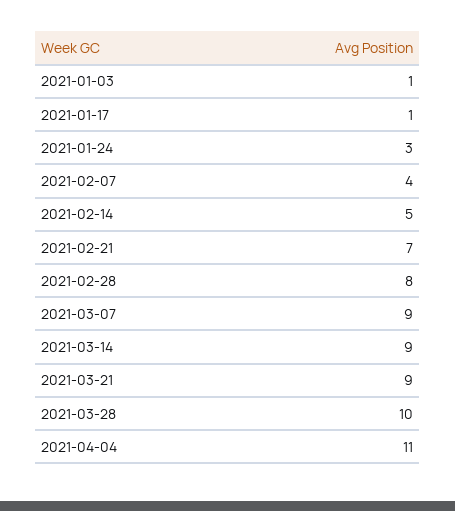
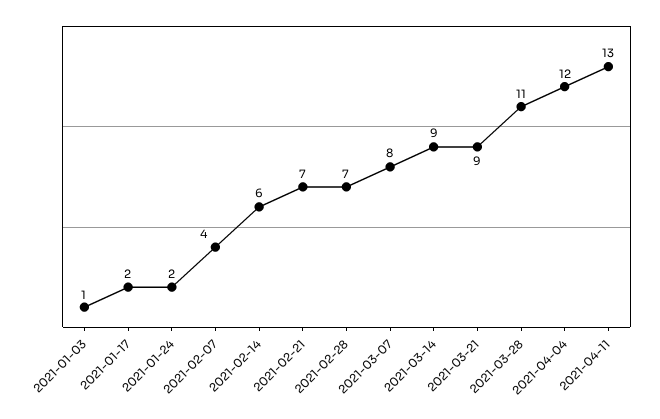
2021-01-17: 1 -> 2
2021-01-24: 3 -> 2
2021-02-14: 5 -> 6
2021-02-28: 8 -> 7
2021-03-07: 9 -> 8
2021-03-28: 10 -> 11
2021-04-04: 11 -> 12
2021-04-11: none -> 13

